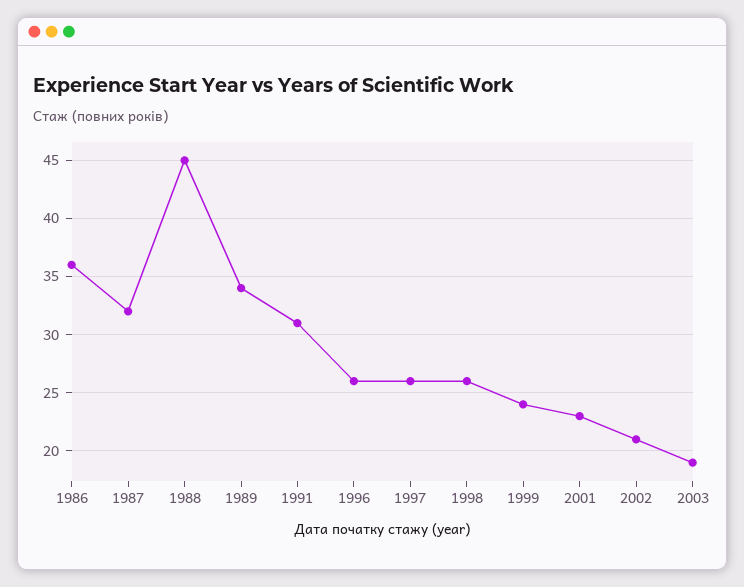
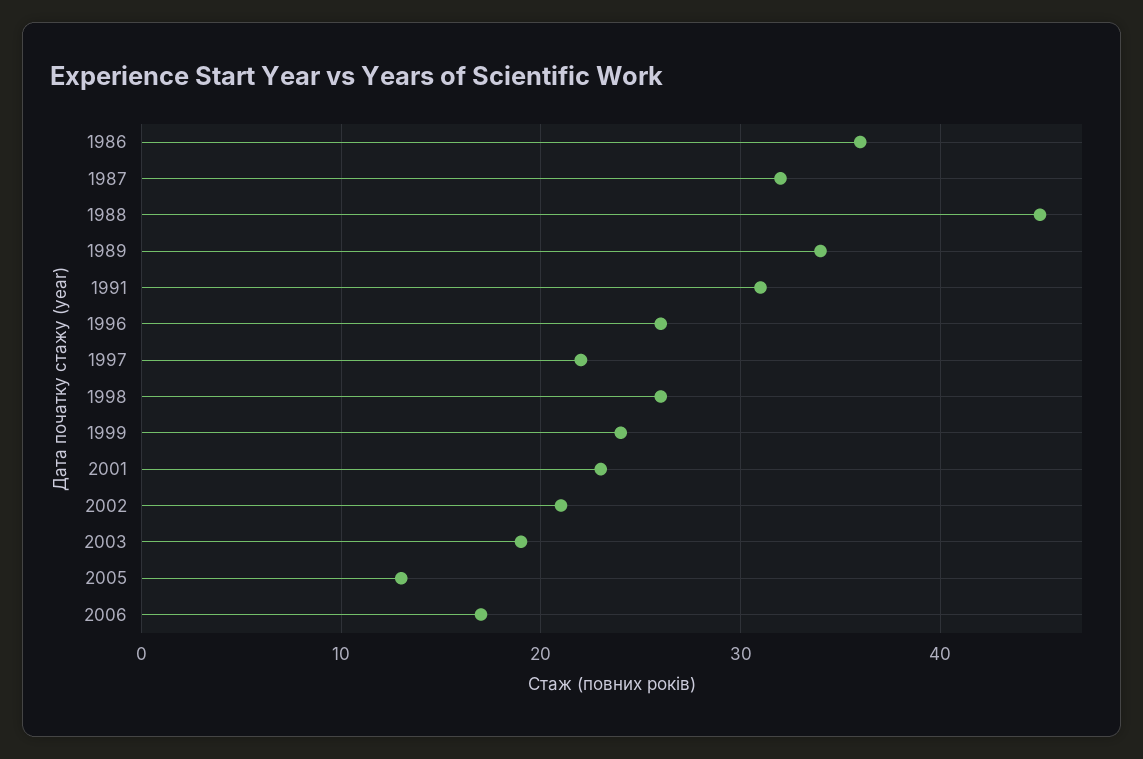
1997: 26 -> 22
2005: none -> 13
2006: none -> 17

